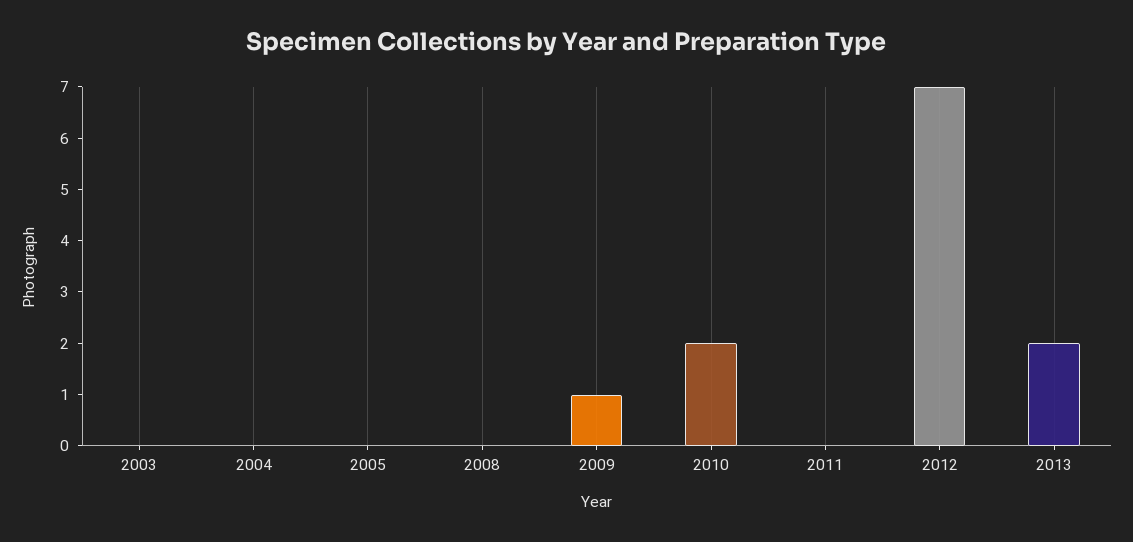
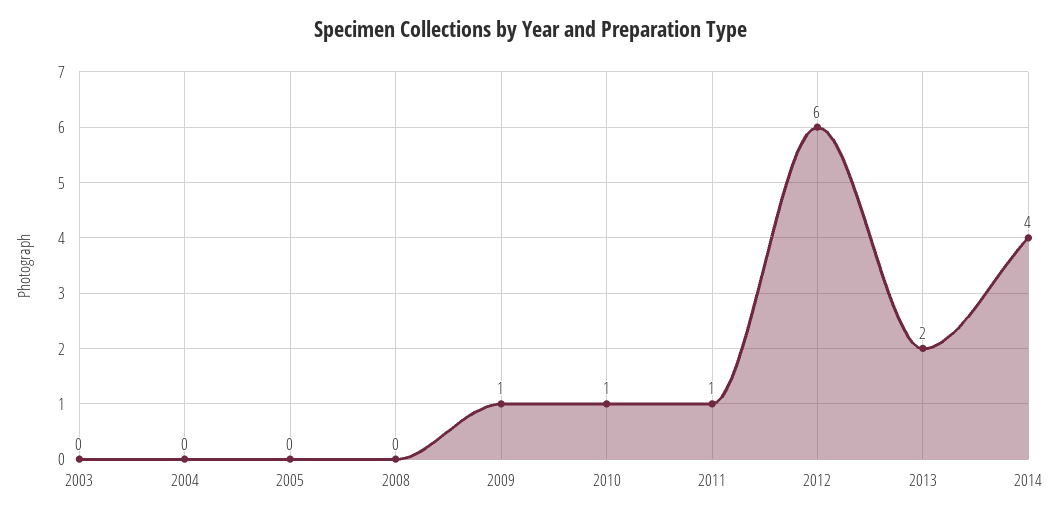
2010: 2 -> 1
2011: 0 -> 1
2012: 7 -> 6
2014: none -> 4

